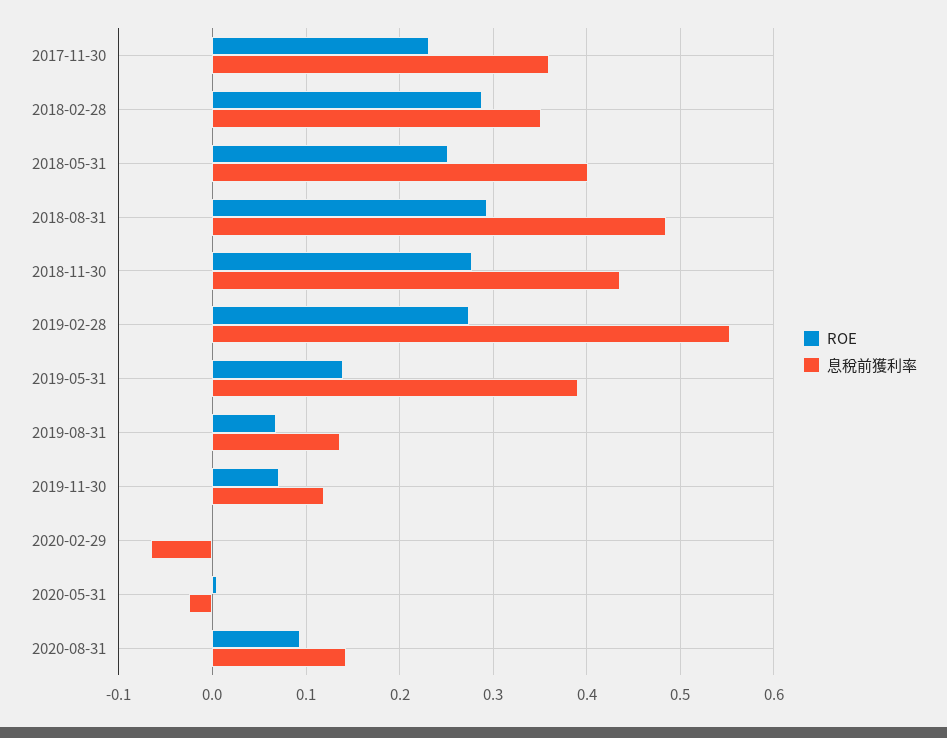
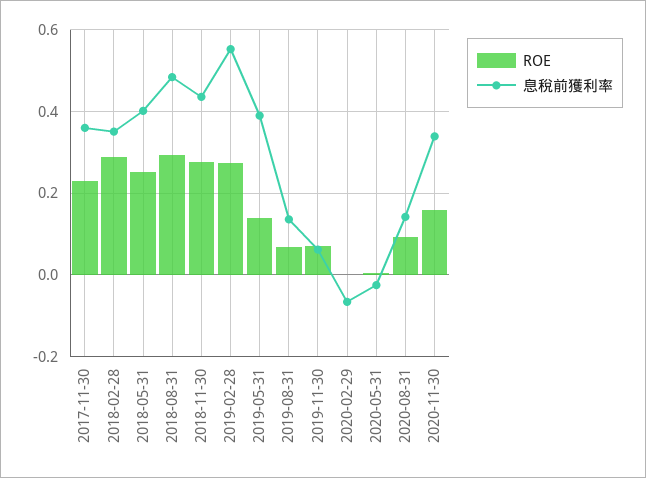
息稅前獲利率, 2019-11-30: 0.12 -> 0.06
ROE, 2020-11-30: none -> 0.16
息稅前獲利率, 2020-11-30: none -> 0.34

